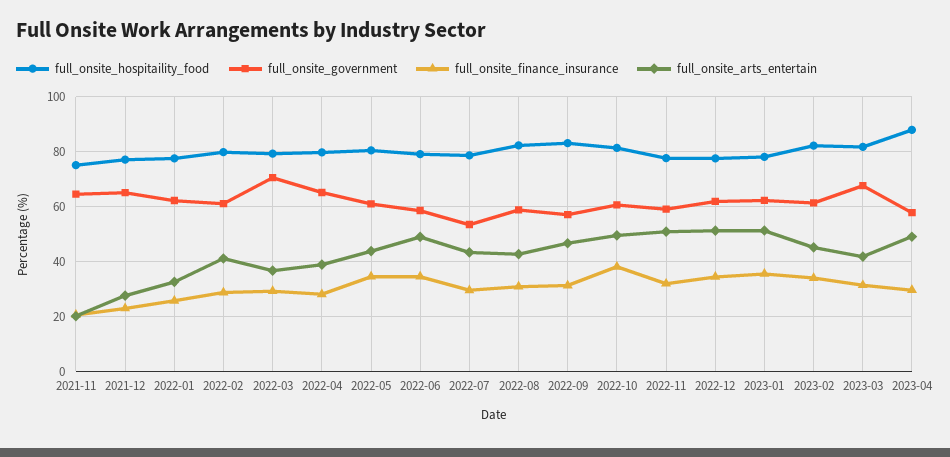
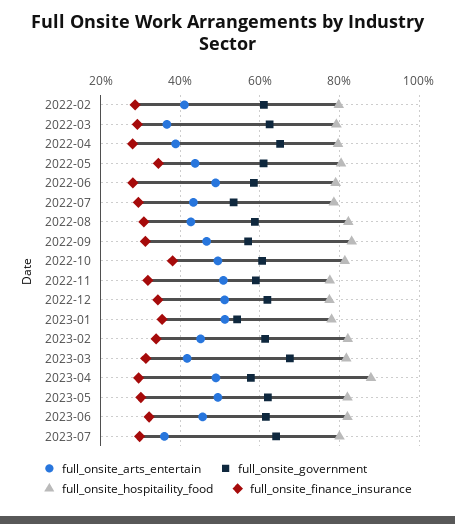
full_onsite_hospitaility_food, 2021-11: 75 -> none
full_onsite_government, 2021-11: 65 -> none
full_onsite_finance_insurance, 2021-11: 20 -> none
full_onsite_arts_entertain, 2021-11: 20 -> none
full_onsite_hospitaility_food, 2021-12: 77.5 -> none
full_onsite_government, 2021-12: 65 -> none
full_onsite_finance_insurance, 2021-12: 22.5 -> none
full_onsite_arts_entertain, 2021-12: 27.5 -> none
full_onsite_hospitaility_food, 2022-01: 77.5 -> none
full_onsite_government, 2022-01: 62.5 -> none
full_onsite_finance_insurance, 2022-01: 25 -> none
full_onsite_arts_entertain, 2022-01: 32.5 -> none
full_onsite_government, 2022-03: 70 -> 62
full_onsite_finance_insurance, 2022-06: 35 -> 28
full_onsite_government, 2023-01: 62.5 -> 54
full_onsite_arts_entertain, 2023-05: none -> 50
full_onsite_government, 2023-05: none -> 62
full_onsite_hospitaility_food, 2023-05: none -> 82
full_onsite_finance_insurance, 2023-05: none -> 30
full_onsite_arts_entertain, 2023-06: none -> 46
full_onsite_government, 2023-06: none -> 62
full_onsite_hospitaility_food, 2023-06: none -> 82
full_onsite_finance_insurance, 2023-06: none -> 32
full_onsite_arts_entertain, 2023-07: none -> 36
full_onsite_government, 2023-07: none -> 64
full_onsite_hospitaility_food, 2023-07: none -> 80
full_onsite_finance_insurance, 2023-07: none -> 30

